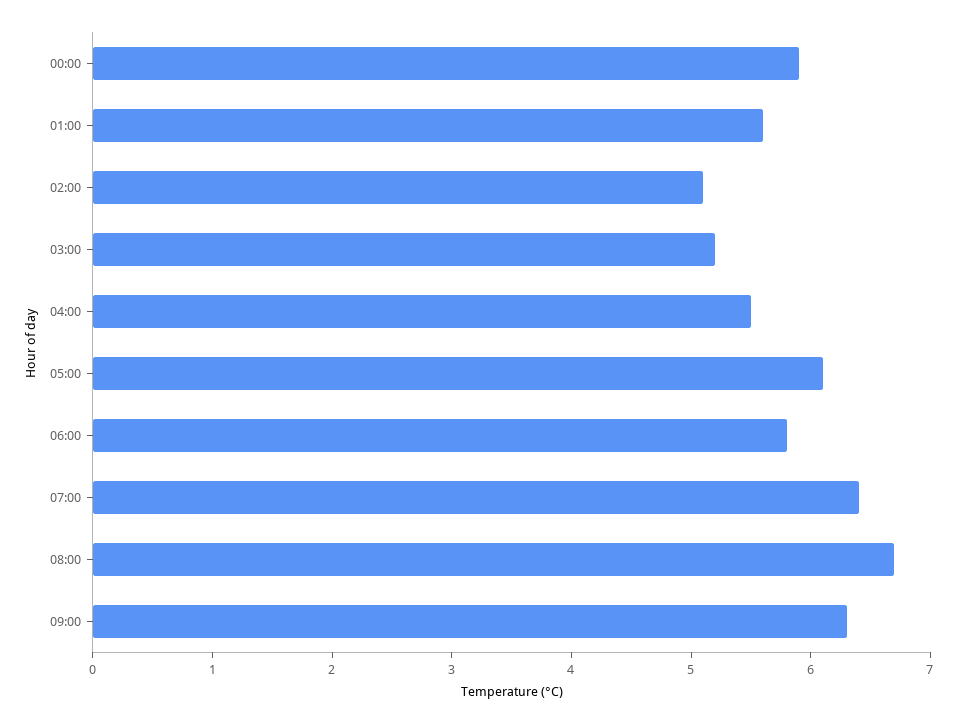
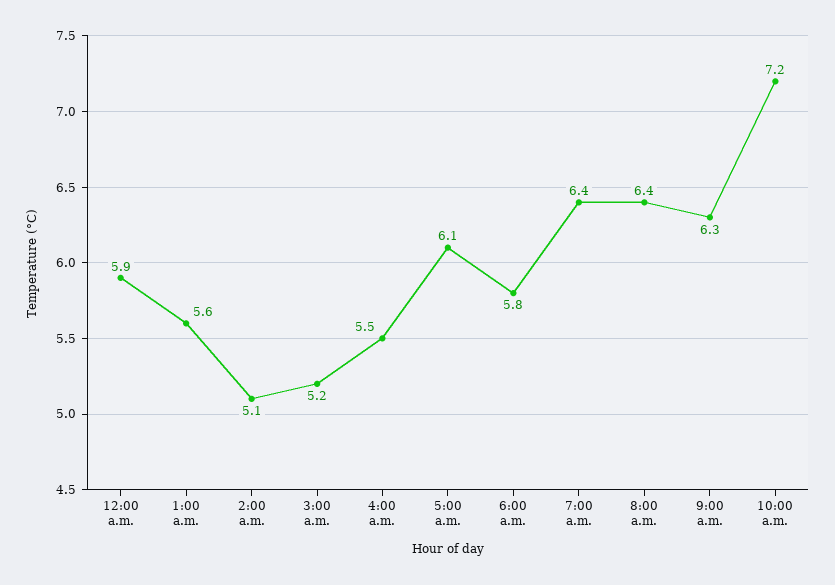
08:00: 6.7 -> 6.4
10:00 a.m.: none -> 7.2

